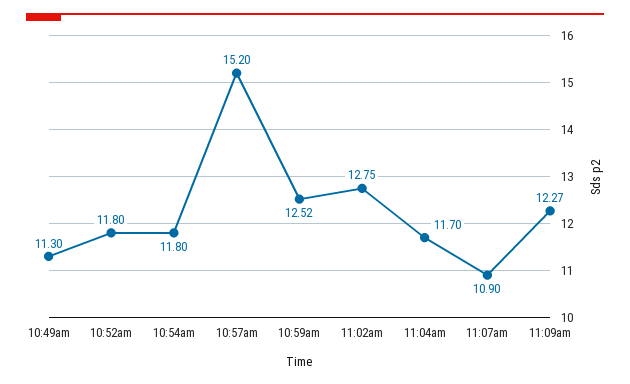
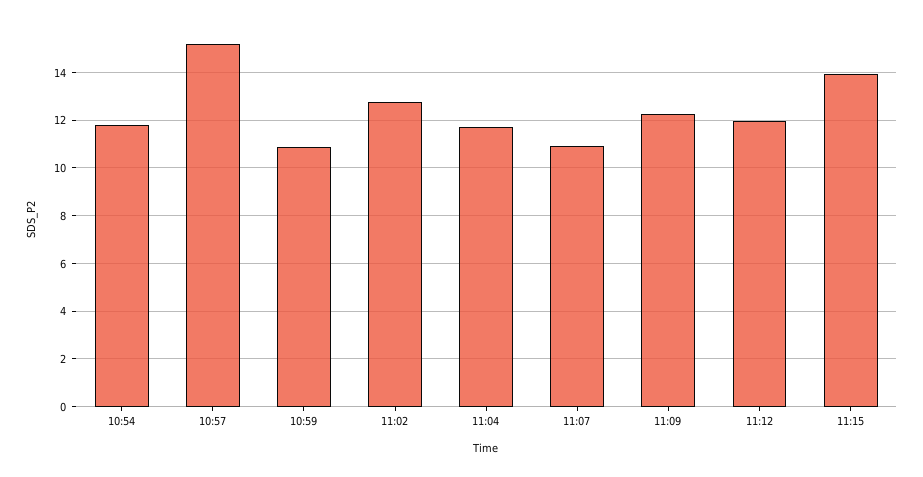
10:49am: 11.3 -> none
10:52am: 11.8 -> none
10:59am: 12.52 -> 11
11:12: none -> 12
11:15: none -> 14

